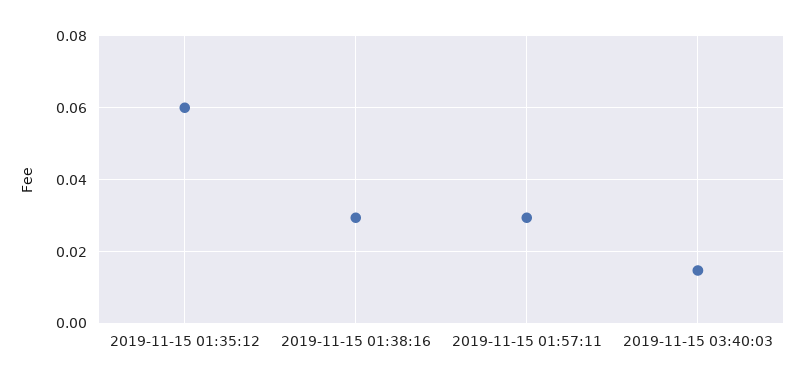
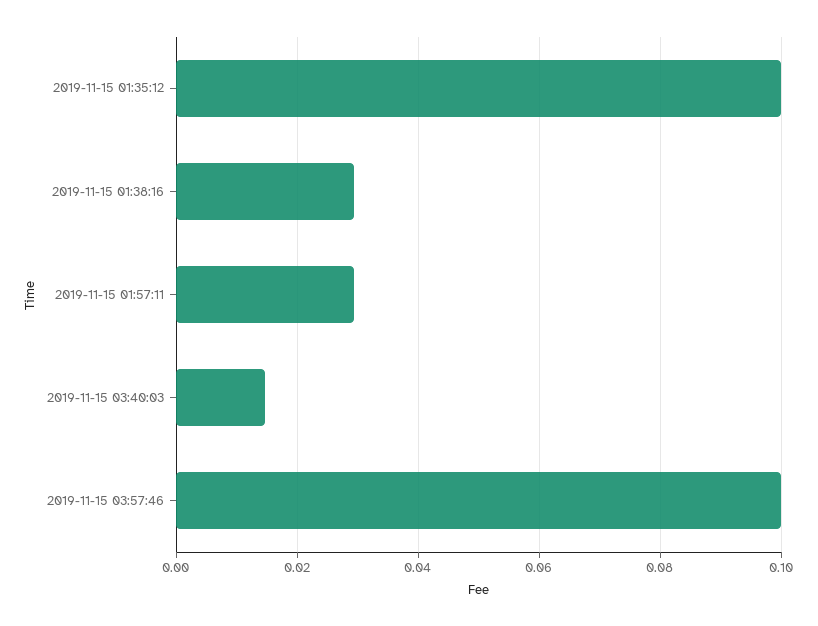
2019-11-15 01:35:12: 0.06 -> 0.1
2019-11-15 03:57:46: none -> 0.1

